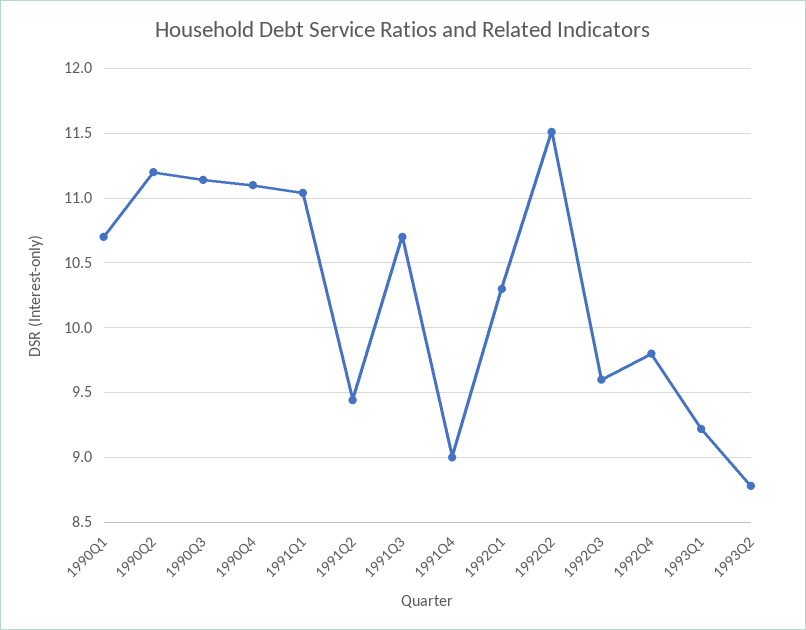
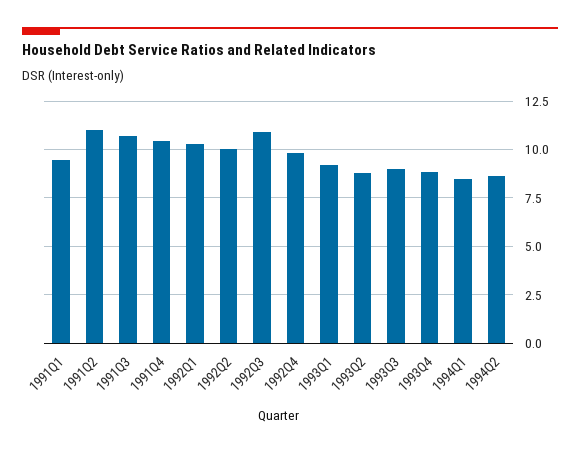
1990Q1: 10.7 -> none
1990Q2: 11.2 -> none
1990Q3: 11.15 -> none
1990Q4: 11.1 -> none
1991Q1: 11.05 -> 9.5
1991Q2: 9.45 -> 11
1991Q4: 9 -> 10.5
1992Q2: 11.5 -> 10
1992Q3: 9.6 -> 11
1993Q3: none -> 9
1993Q4: none -> 9
1994Q1: none -> 8.5
1994Q2: none -> 8.5

